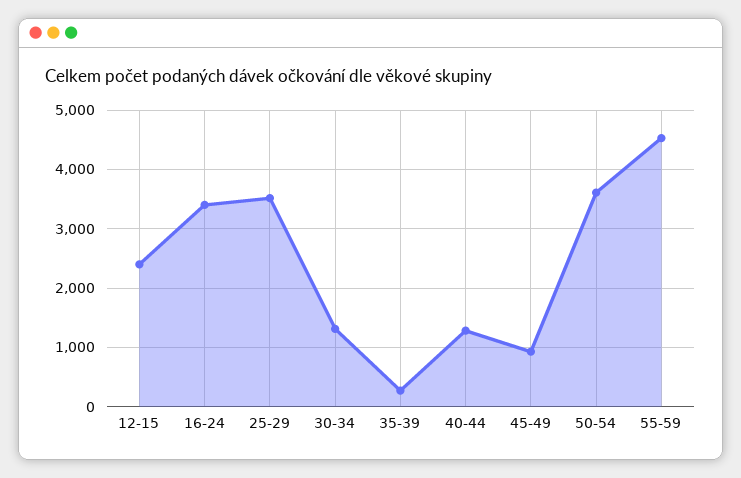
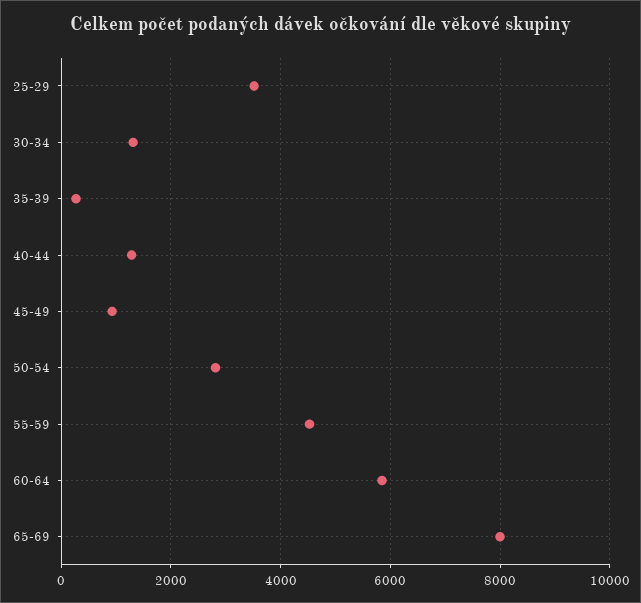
12-15: 2400 -> none
16-24: 3400 -> none
50-54: 3600 -> 2800
60-64: none -> 5800
65-69: none -> 8000

